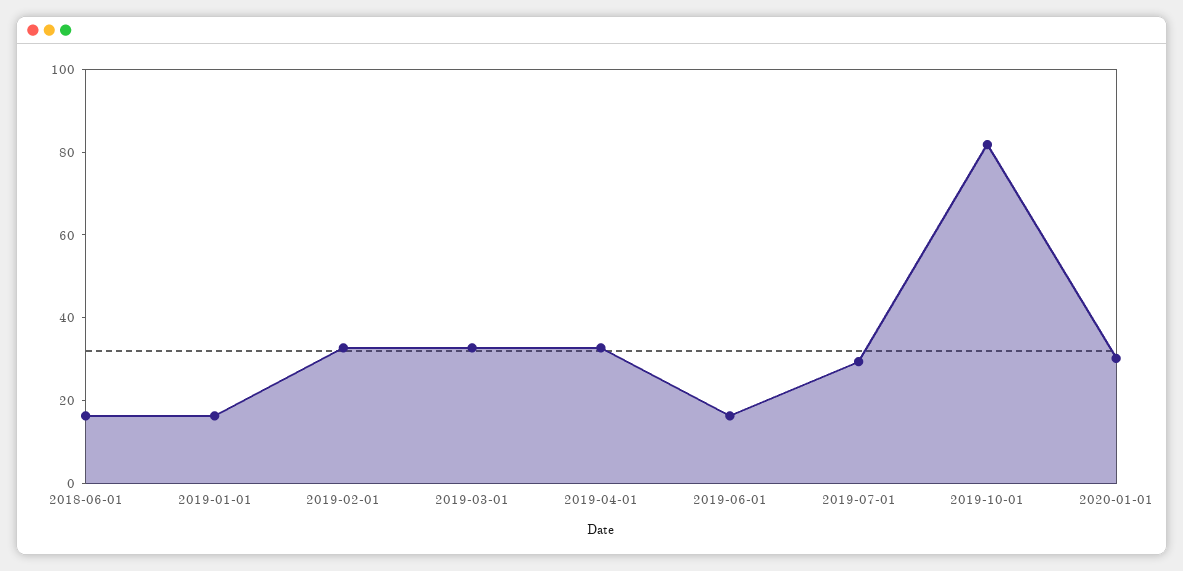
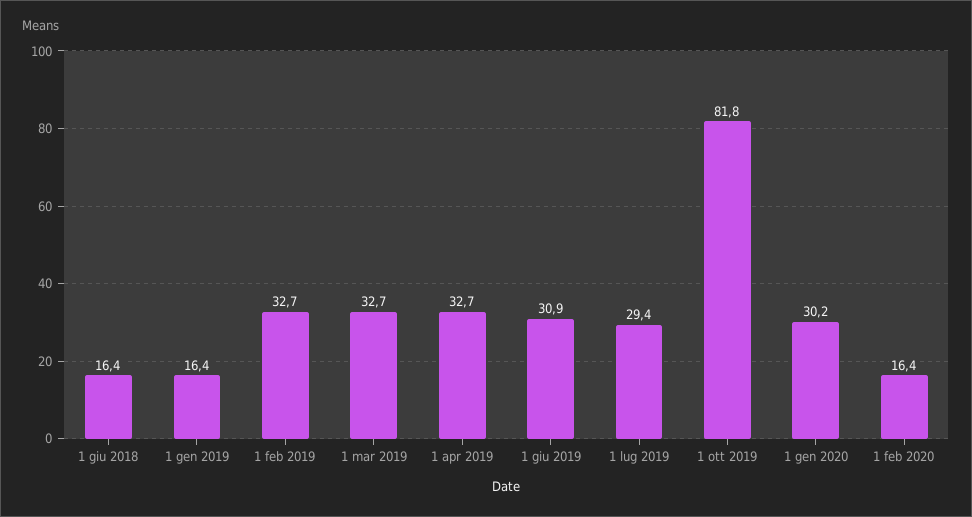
2019-06-01: 15 -> 30.9
1 feb 2020: none -> 16.4

